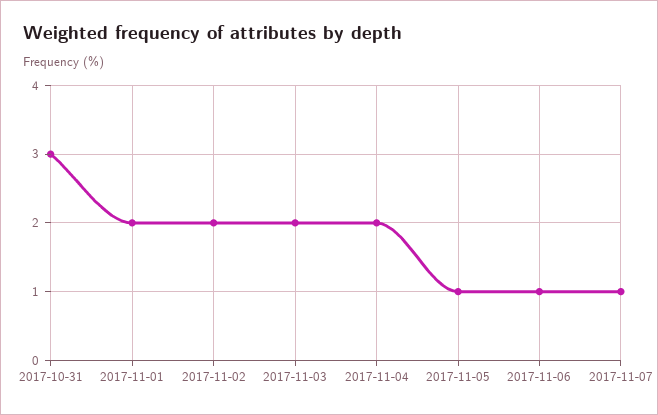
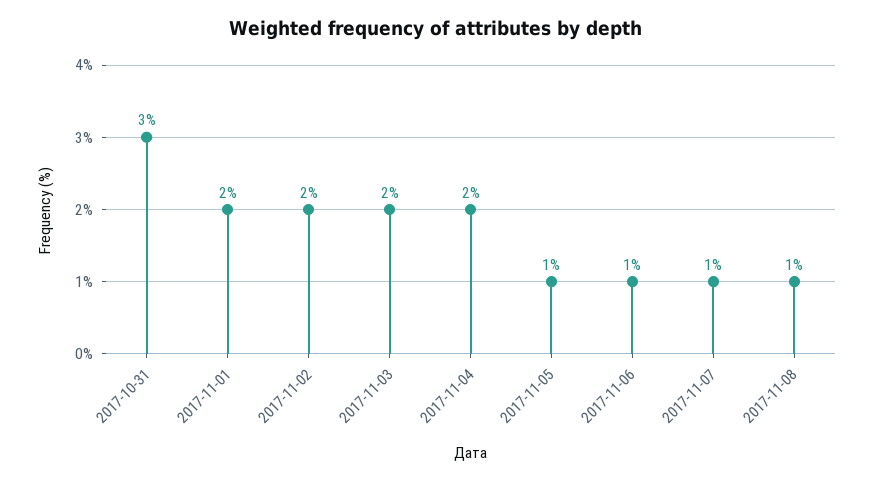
2017-11-08: none -> 1

